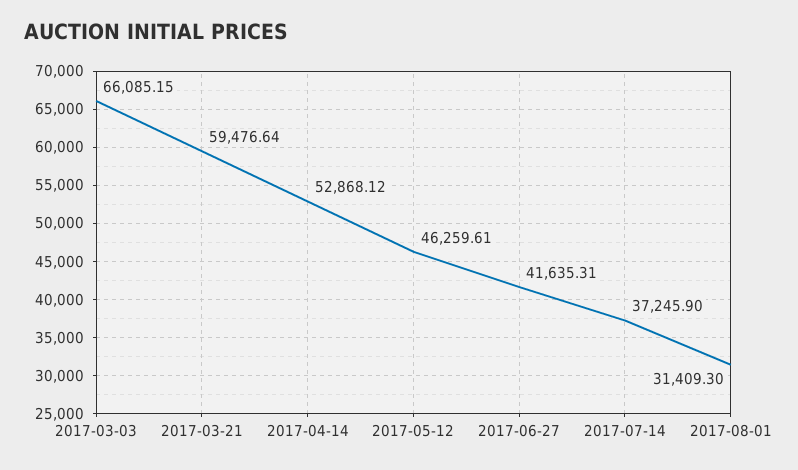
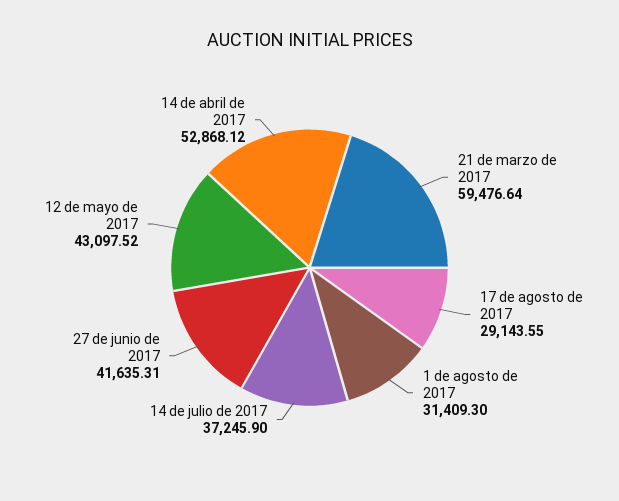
2017-03-03: 66085.15 -> none
2017-05-12: 46259.61 -> 43097.52
17 de agosto de 2017: none -> 29143.55

